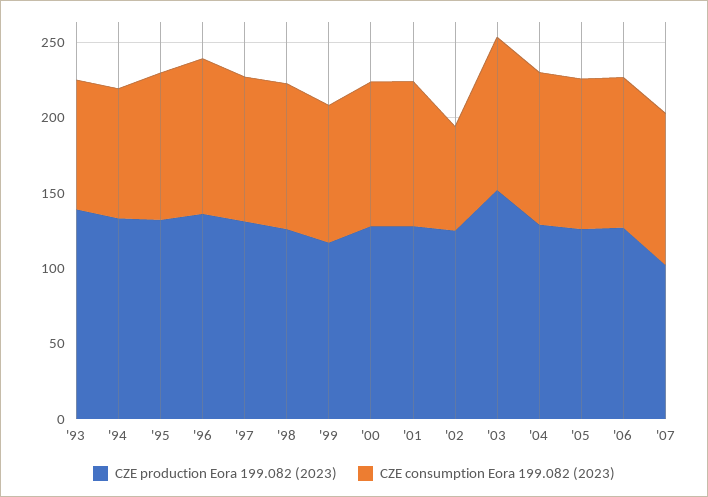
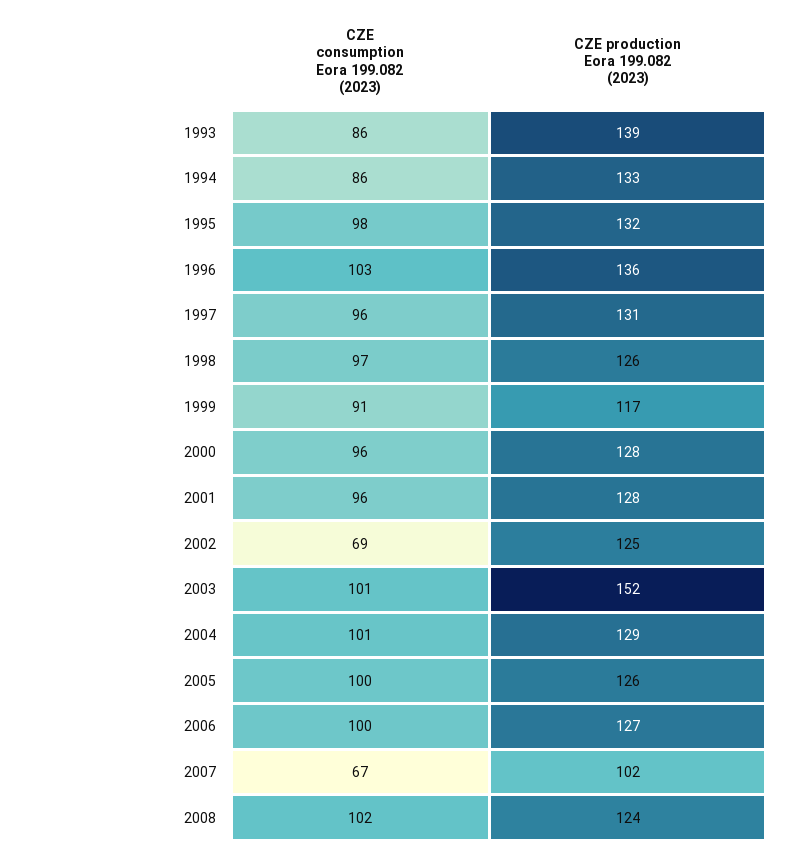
CZE consumption Eora 199.082 (2023), '07: 100 -> 67
CZE consumption Eora 199.082 (2023), 2008: none -> 102
CZE production Eora 199.082 (2023), 2008: none -> 124

